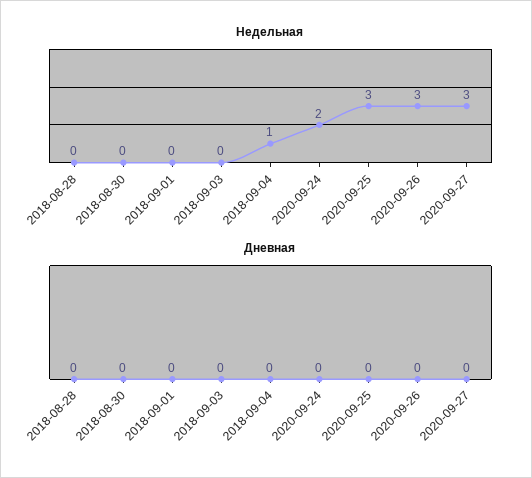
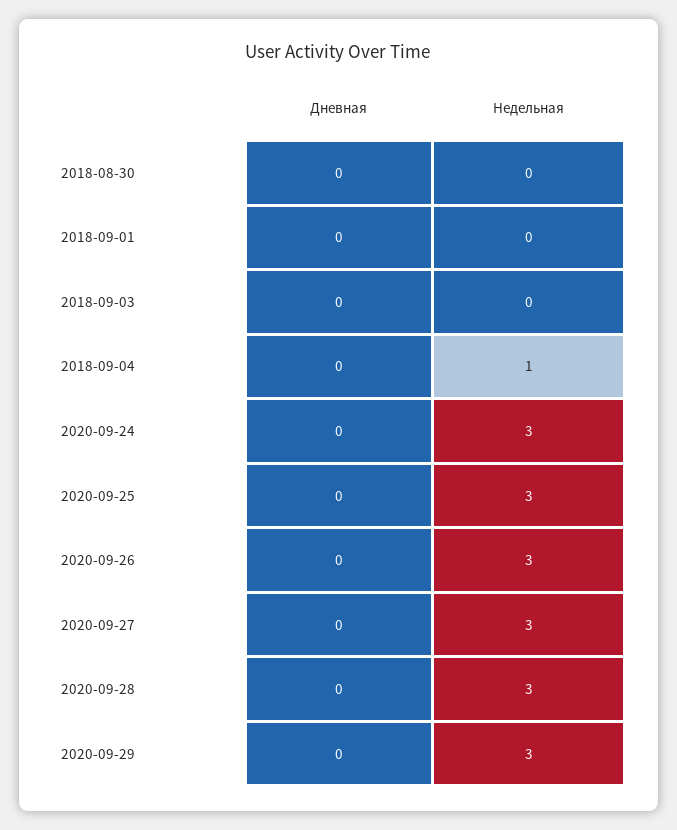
Недельная, 2018-08-28: 0 -> none
Недельная, 2020-09-24: 2 -> 3
Дневная, 2018-08-28: 0 -> none
Дневная, 2020-09-28: none -> 0
Недельная, 2020-09-28: none -> 3
Дневная, 2020-09-29: none -> 0
Недельная, 2020-09-29: none -> 3

